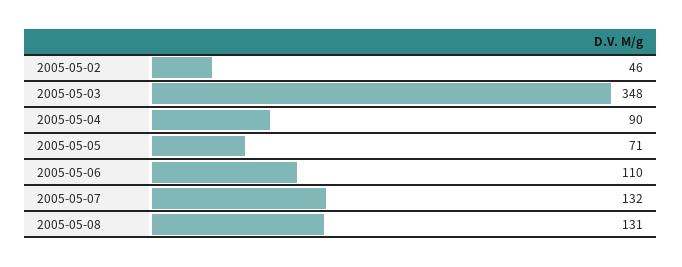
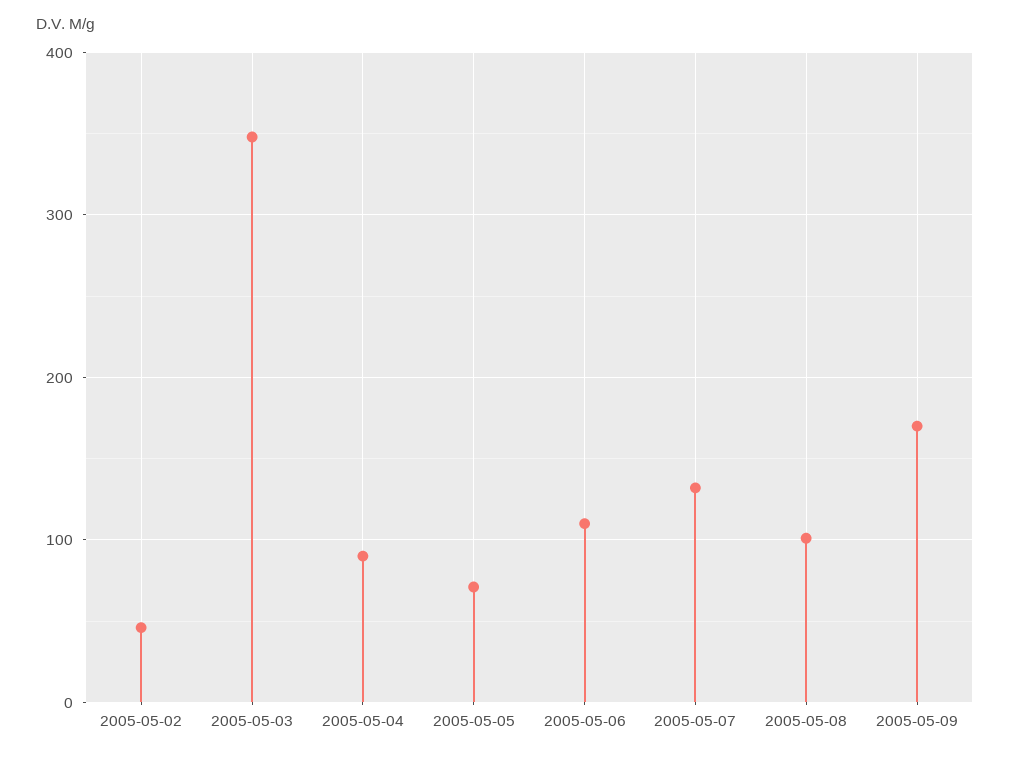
2005-05-08: 131 -> 100
2005-05-09: none -> 170

